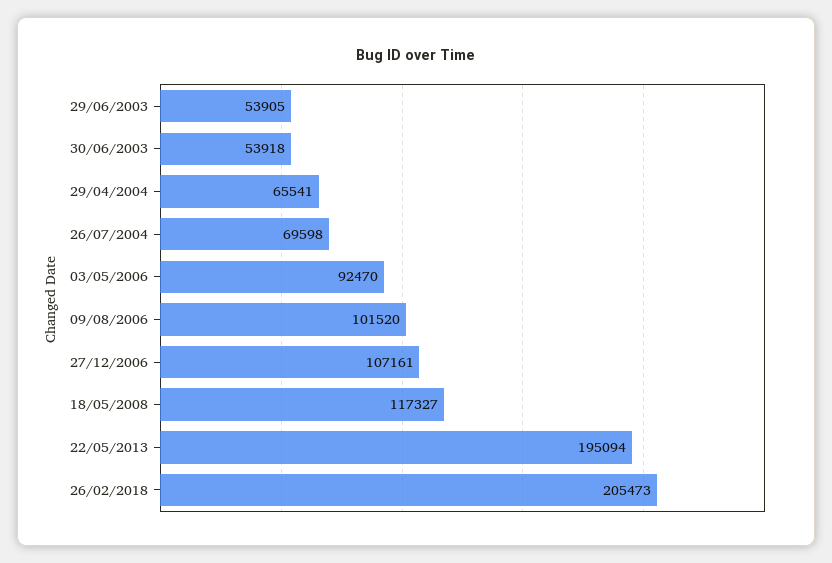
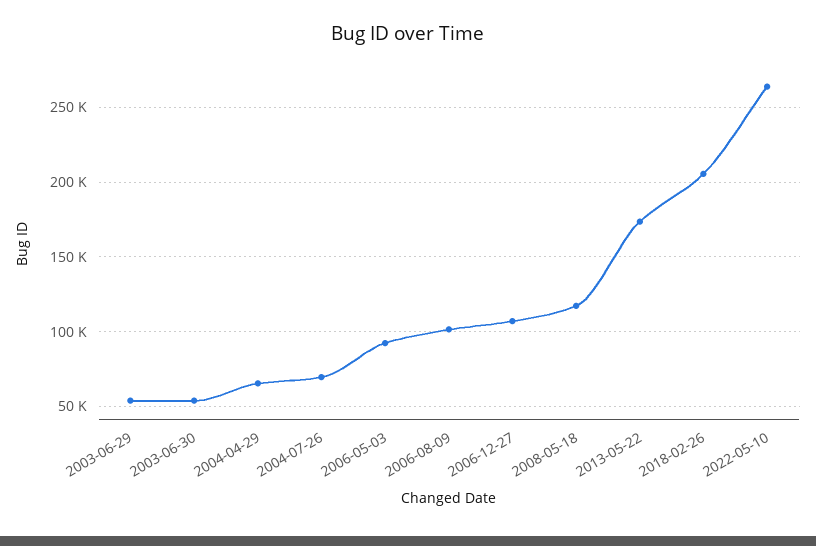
22/05/2013: 195094 -> 175000
2022-05-10: none -> 265000

